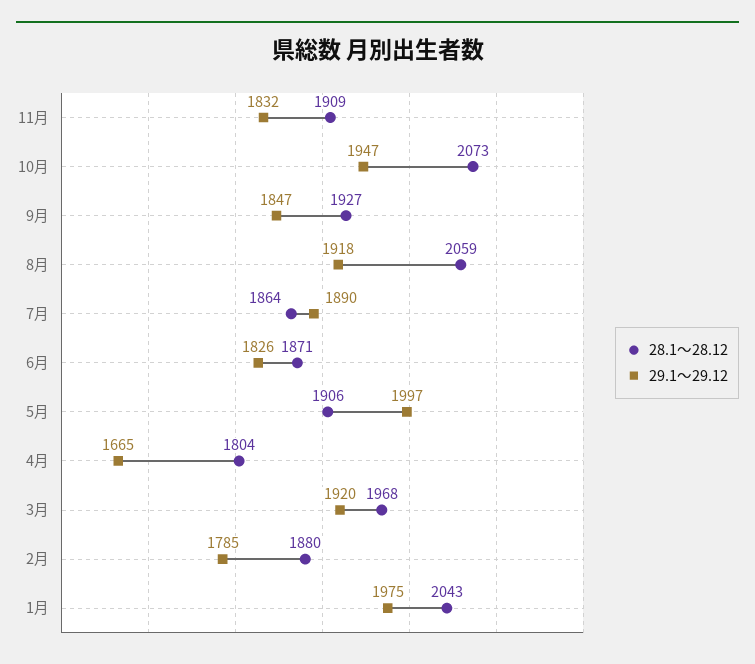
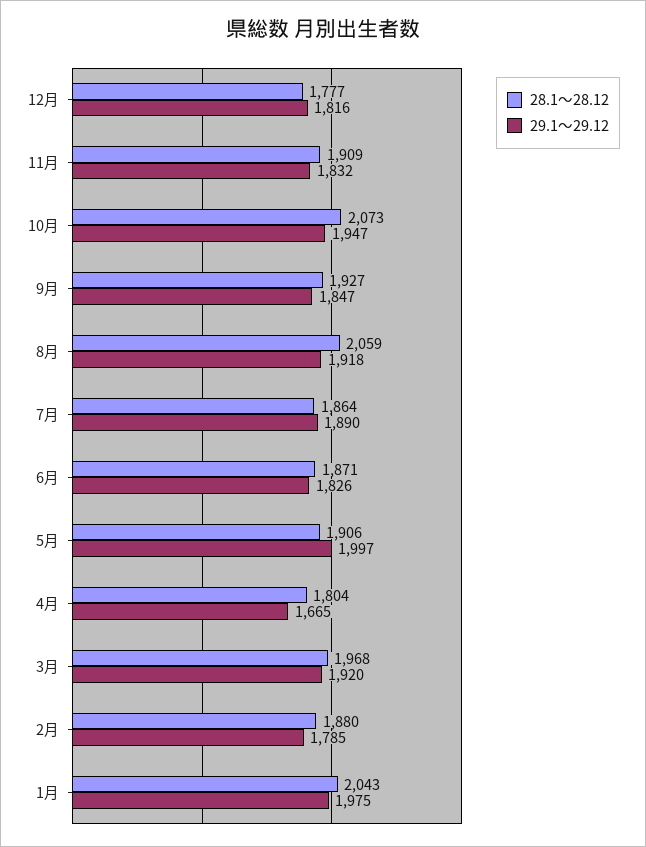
28.1～28.12, 12月: none -> 1777
29.1～29.12, 12月: none -> 1816

